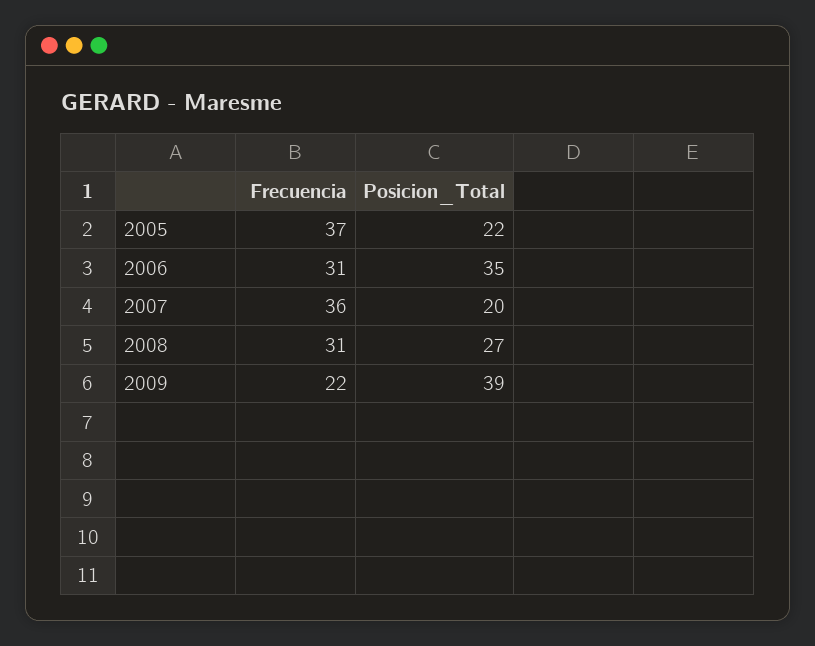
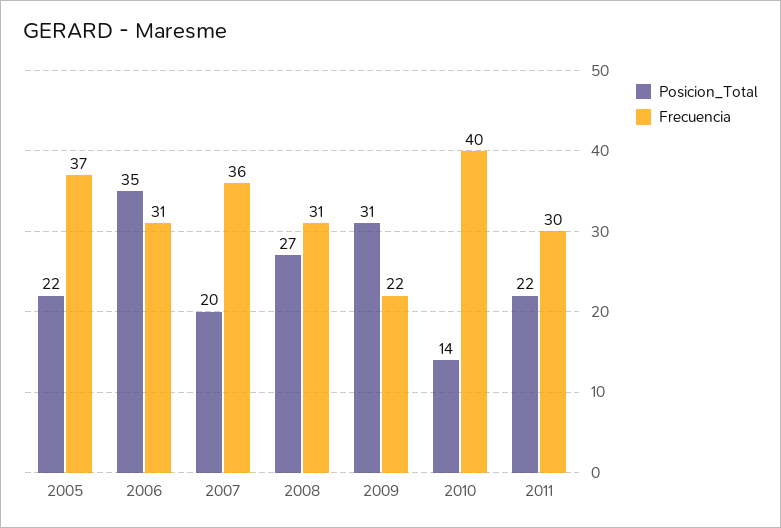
Posicion_Total, 2009: 39 -> 31
Posicion_Total, 2010: none -> 14
Frecuencia, 2010: none -> 40
Posicion_Total, 2011: none -> 22
Frecuencia, 2011: none -> 30

